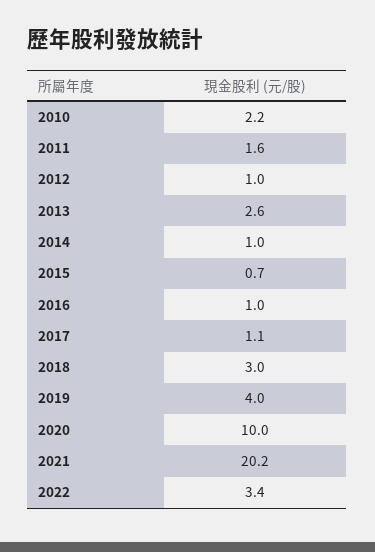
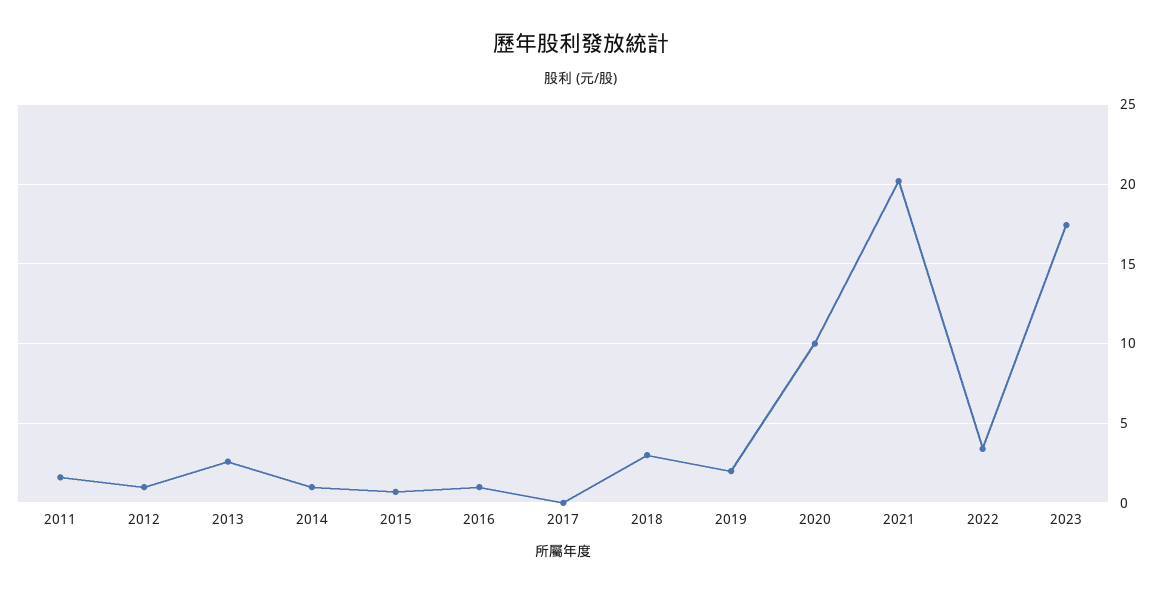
2010: 2.2 -> none
2017: 1.1 -> 0
2019: 4 -> 2
2023: none -> 17.5

